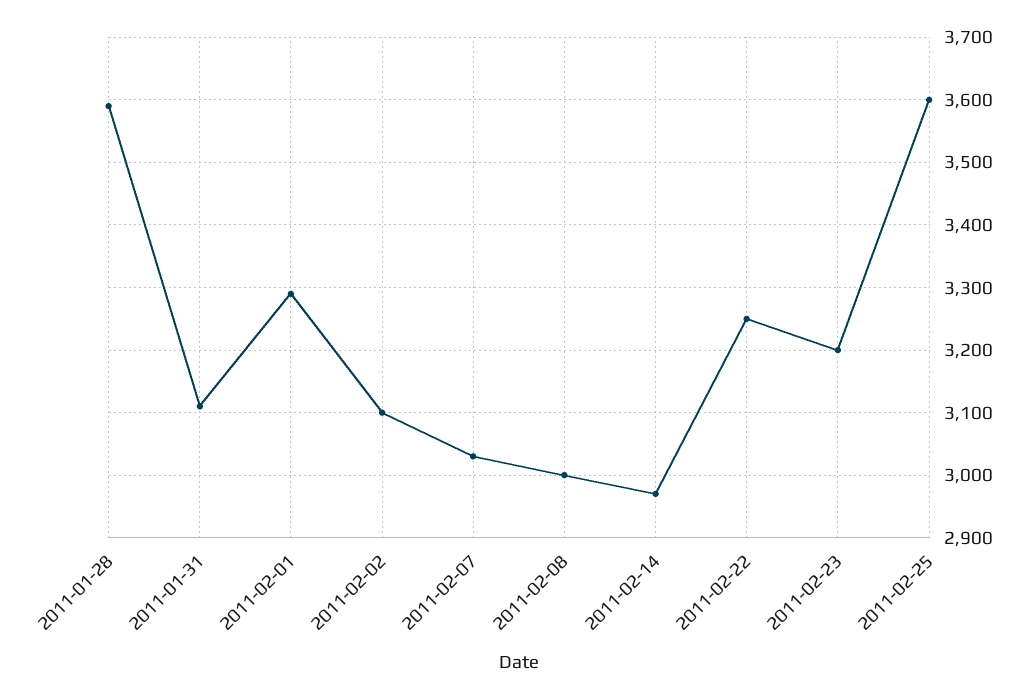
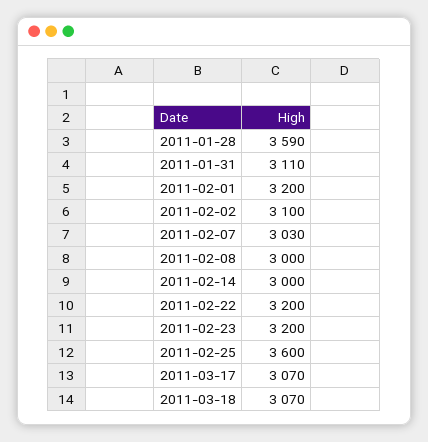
2011-02-01: 3290 -> 3200
2011-02-14: 2970 -> 3000
2011-02-22: 3250 -> 3200
2011-03-17: none -> 3070
2011-03-18: none -> 3070

